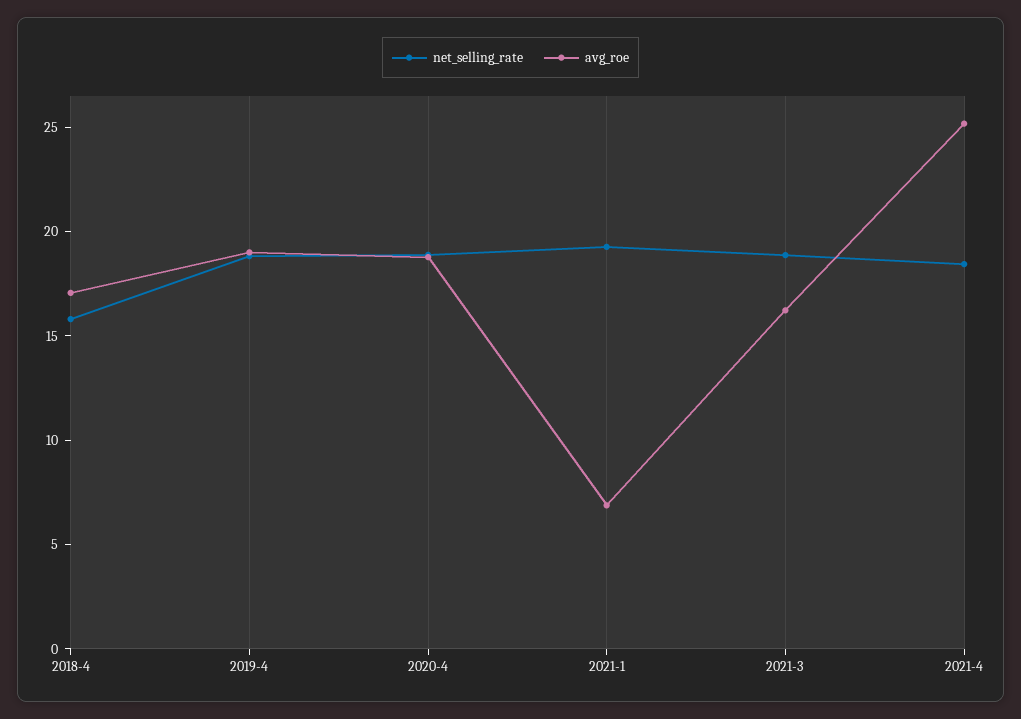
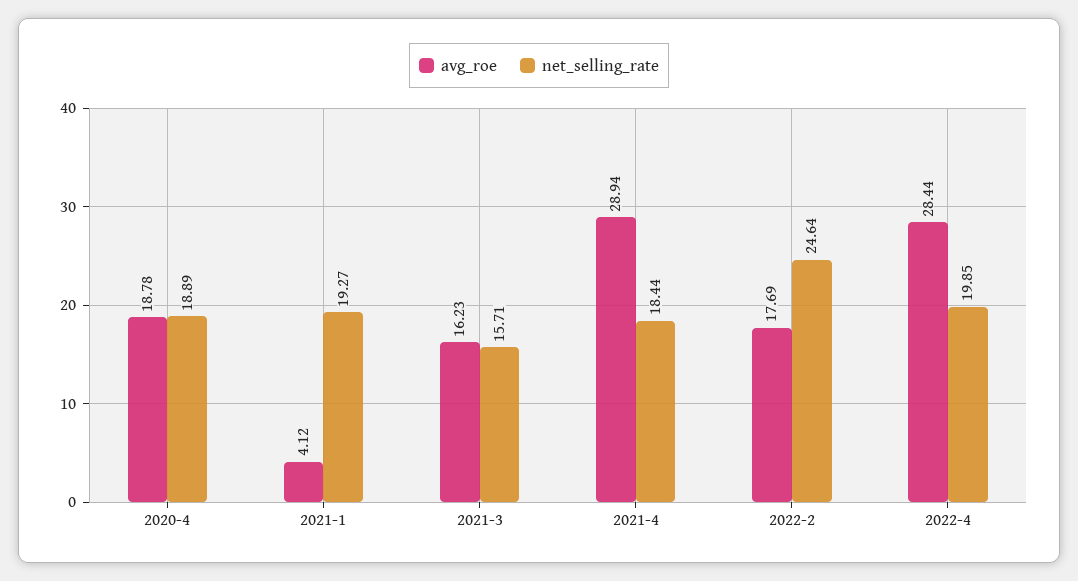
net_selling_rate, 2018-4: 16 -> none
avg_roe, 2018-4: 17 -> none
net_selling_rate, 2019-4: 19 -> none
avg_roe, 2019-4: 19 -> none
avg_roe, 2021-1: 7 -> 4.12
net_selling_rate, 2021-3: 19 -> 15.71
avg_roe, 2021-4: 25 -> 28.94
avg_roe, 2022-2: none -> 17.69
net_selling_rate, 2022-2: none -> 24.64
avg_roe, 2022-4: none -> 28.44
net_selling_rate, 2022-4: none -> 19.85

